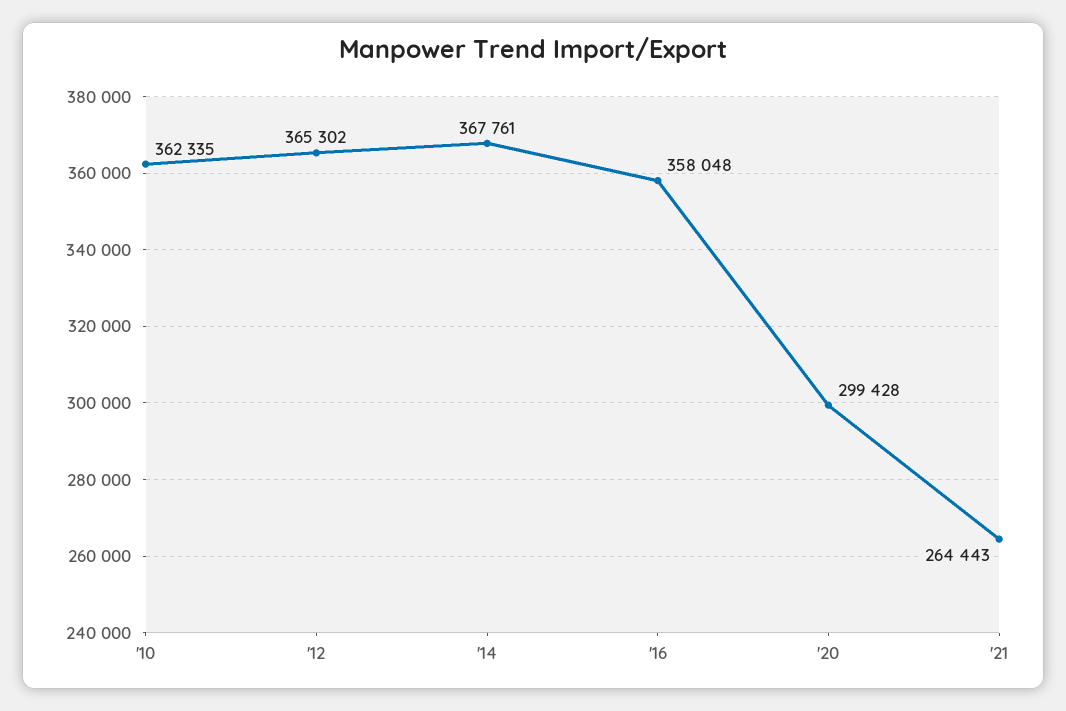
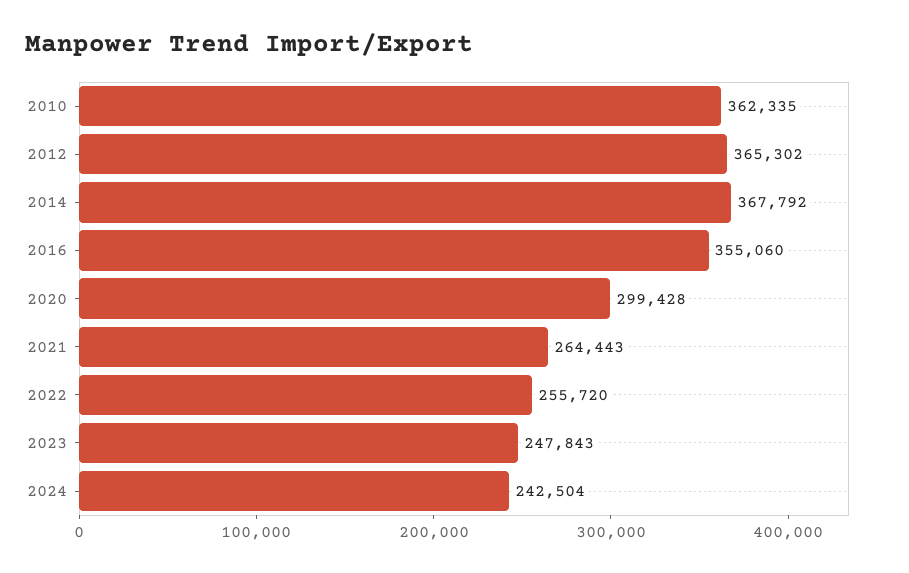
'14: 367761 -> 367792
'16: 358048 -> 355060
2022: none -> 255720
2023: none -> 247843
2024: none -> 242504

